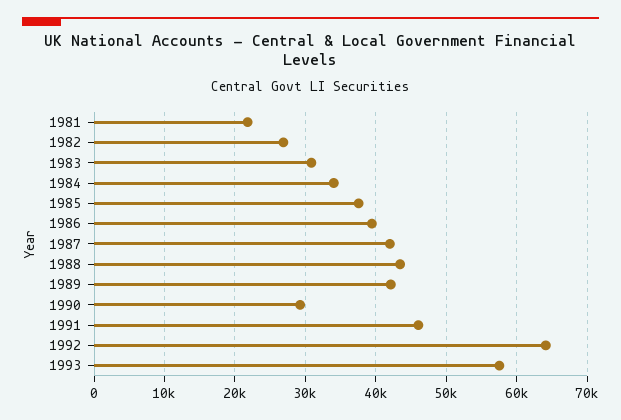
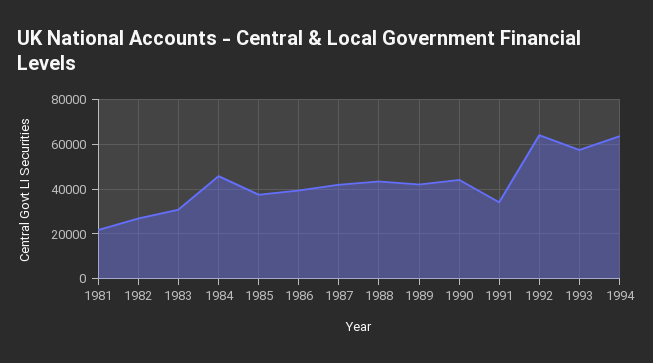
1984: 34000 -> 45000
1990: 29000 -> 45000
1991: 46000 -> 35000
1994: none -> 65000

